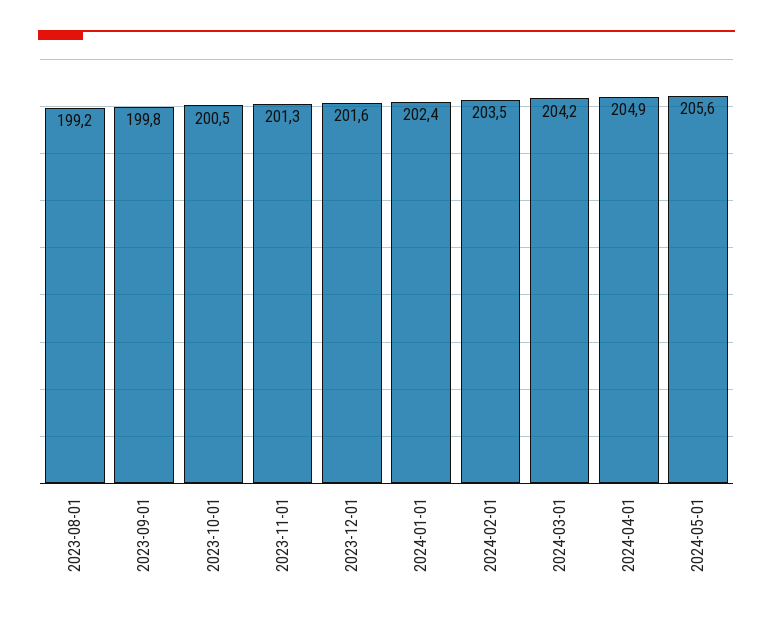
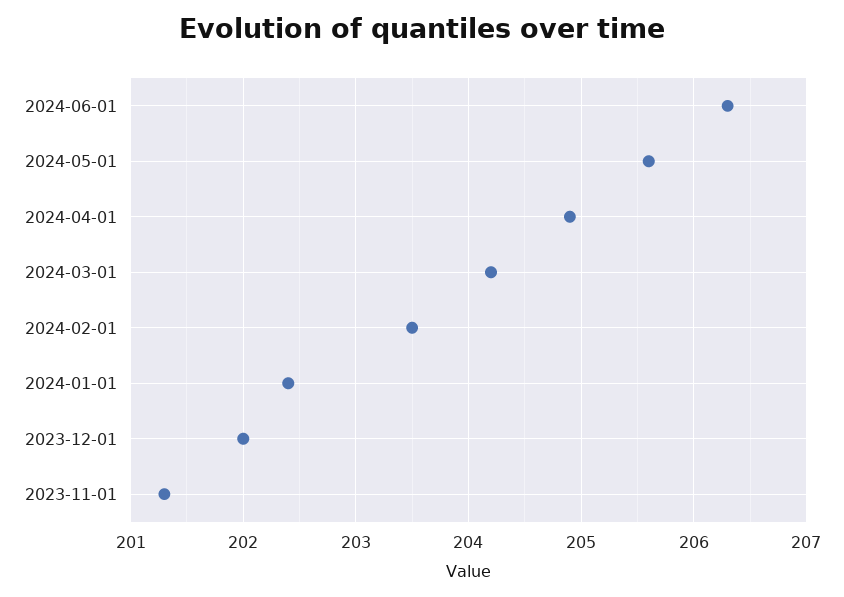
2023-08-01: 199.2 -> none
2023-09-01: 199.8 -> none
2023-10-01: 200.5 -> none
2023-12-01: 201.6 -> 202
2024-06-01: none -> 206.3

